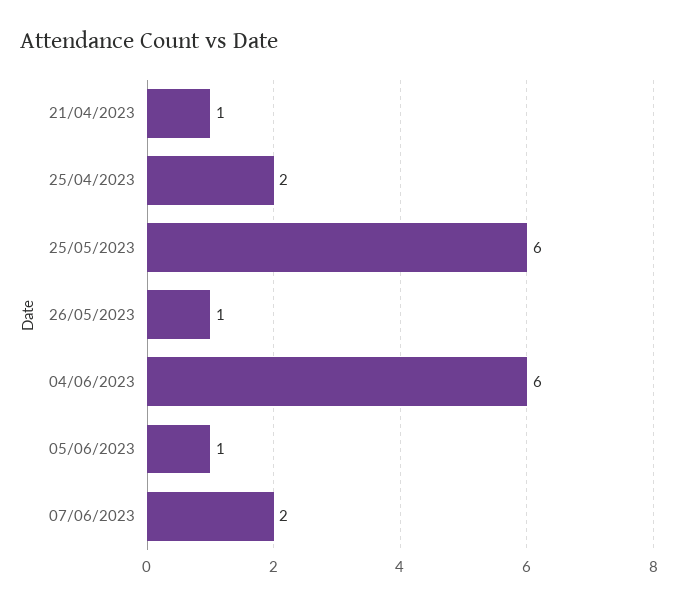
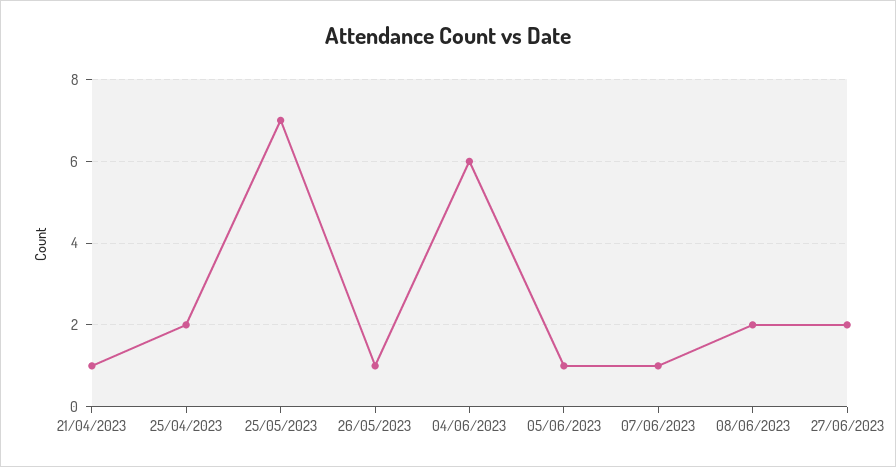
25/05/2023: 6 -> 7
07/06/2023: 2 -> 1
08/06/2023: none -> 2
27/06/2023: none -> 2

